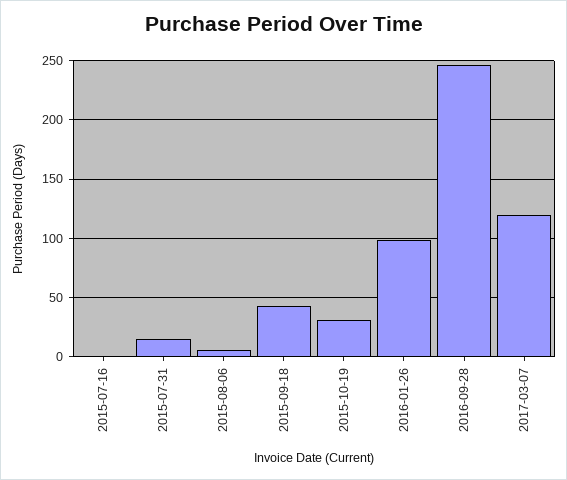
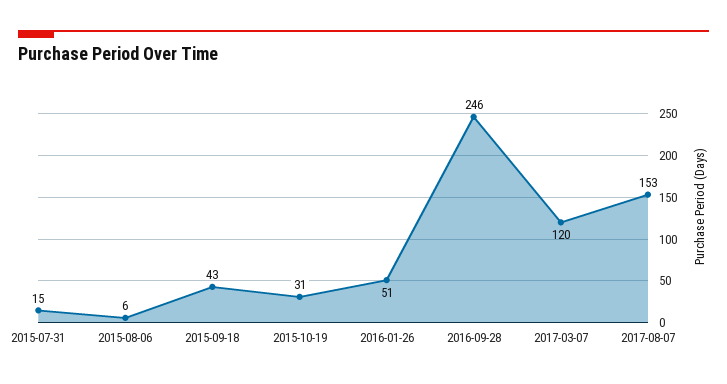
2015-07-16: 0 -> none
2016-01-26: 100 -> 51
2017-08-07: none -> 153

